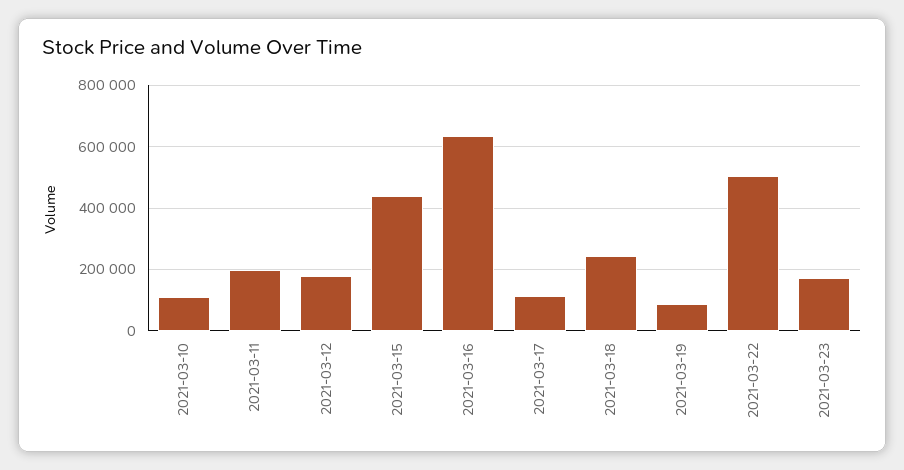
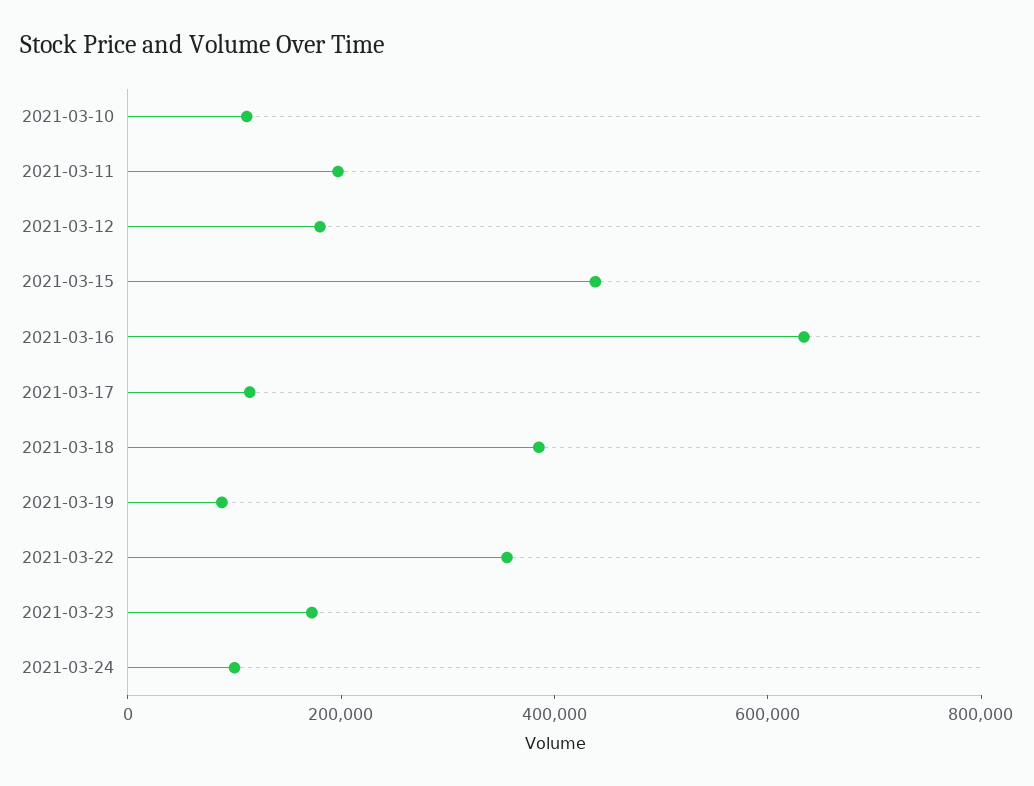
2021-03-18: 240000 -> 400000
2021-03-22: 500000 -> 350000
2021-03-24: none -> 100000

